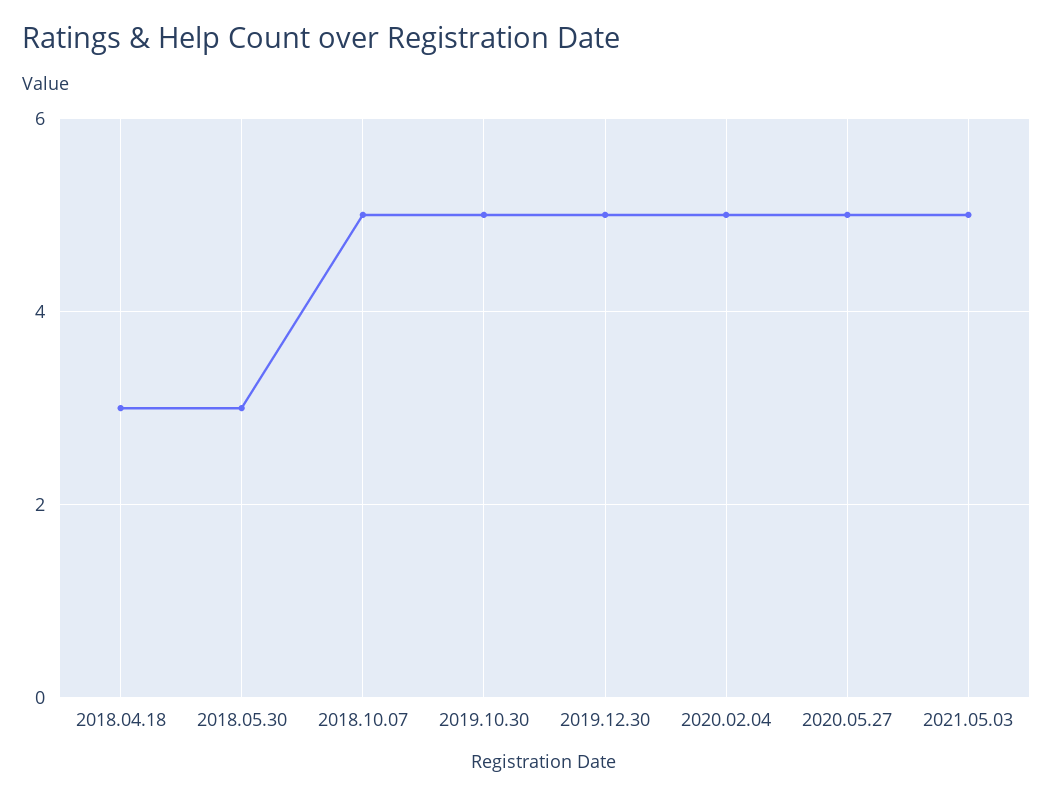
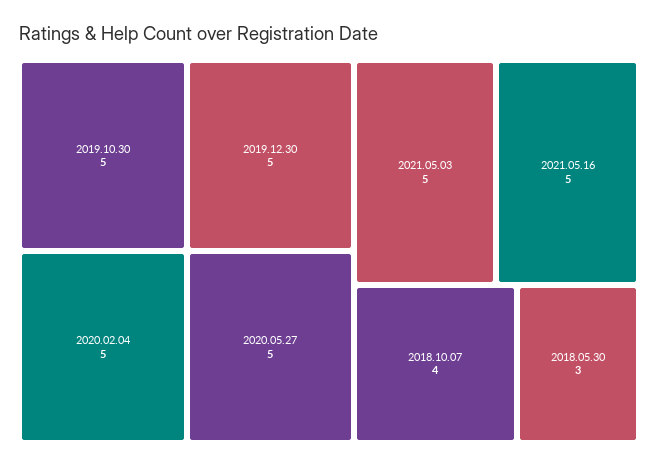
2018.04.18: 3 -> none
2018.10.07: 5 -> 4
2021.05.16: none -> 5

